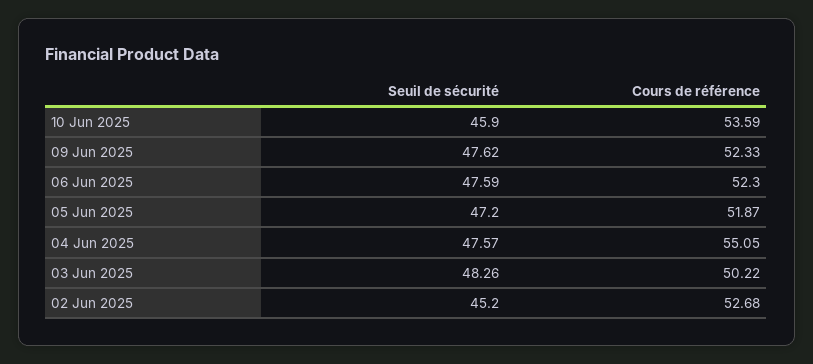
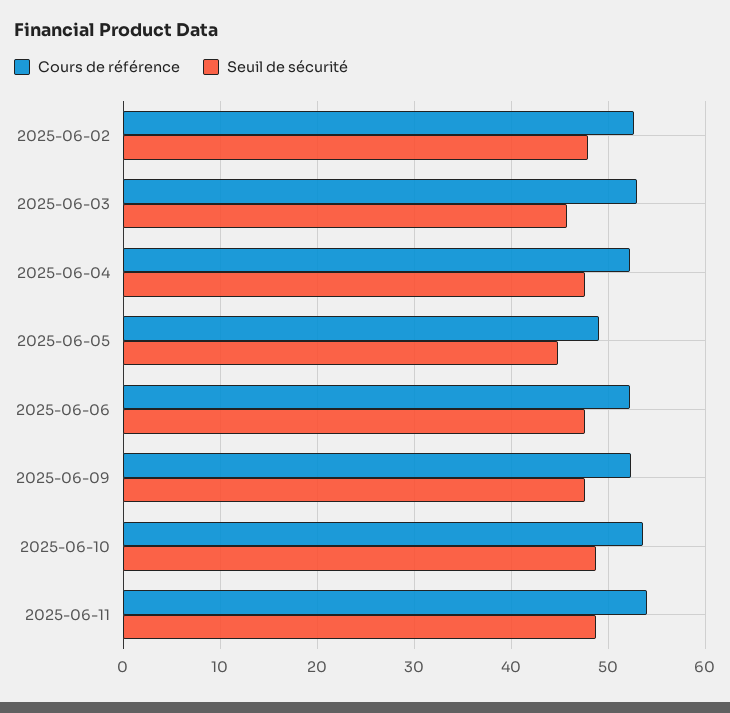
Seuil de sécurité, 10 Jun 2025: 45.9 -> 49
Seuil de sécurité, 05 Jun 2025: 47.2 -> 45
Cours de référence, 05 Jun 2025: 51.87 -> 49
Cours de référence, 04 Jun 2025: 55.05 -> 52
Seuil de sécurité, 03 Jun 2025: 48.26 -> 46
Cours de référence, 03 Jun 2025: 50.22 -> 53
Seuil de sécurité, 02 Jun 2025: 45.2 -> 48
Cours de référence, 2025-06-11: none -> 54
Seuil de sécurité, 2025-06-11: none -> 49

